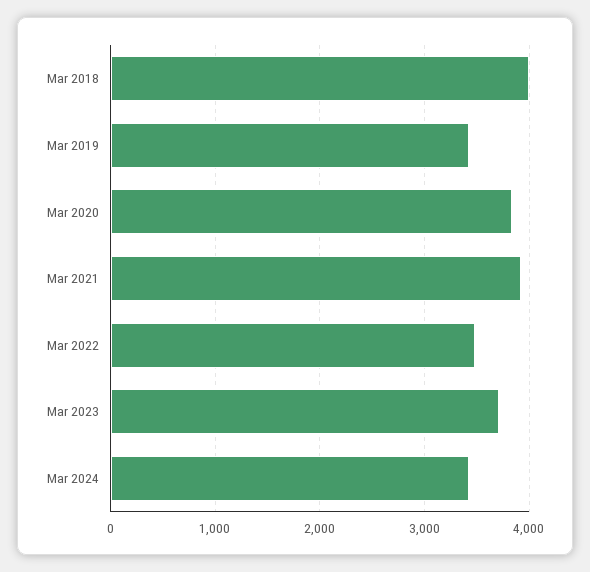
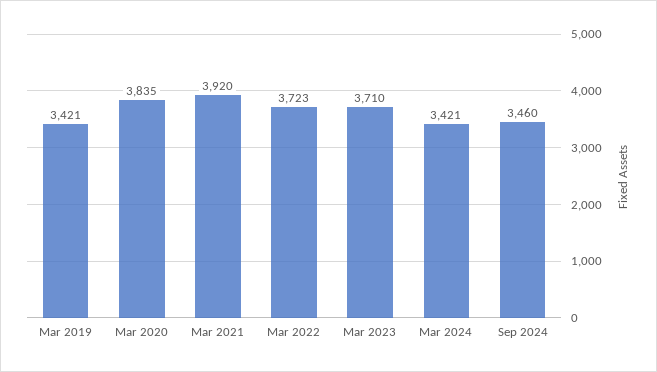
Mar 2018: 4000 -> none
Mar 2022: 3500 -> 3723
Sep 2024: none -> 3460

